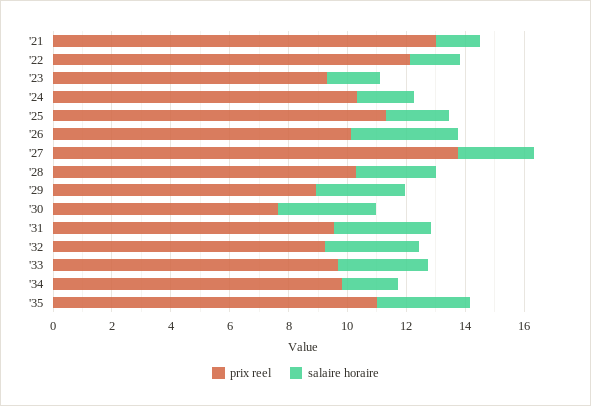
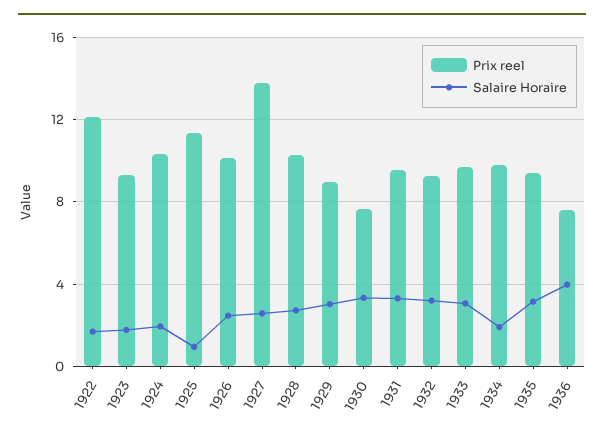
prix reel, '21: 13 -> none
salaire horaire, '21: 1.5 -> none
salaire horaire, '25: 2 -> 1
salaire horaire, '26: 3.5 -> 2.5
prix reel, '35: 11 -> 9.5
prix reel, 1936: none -> 7.5
salaire horaire, 1936: none -> 4

